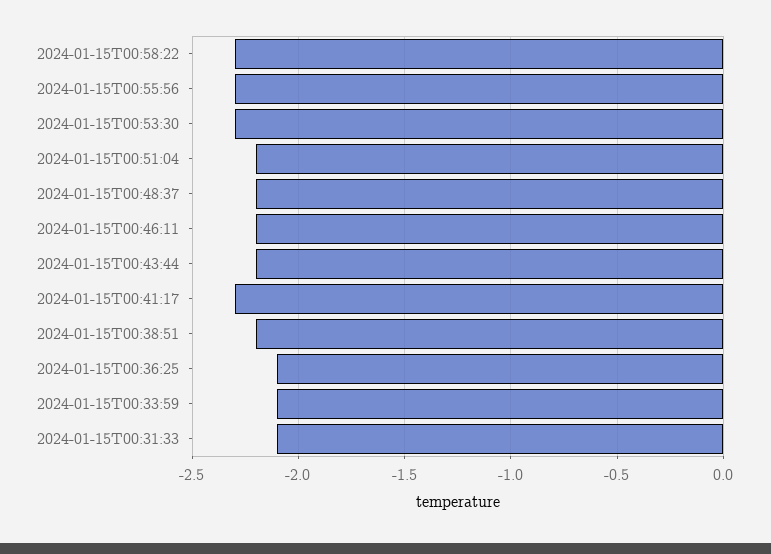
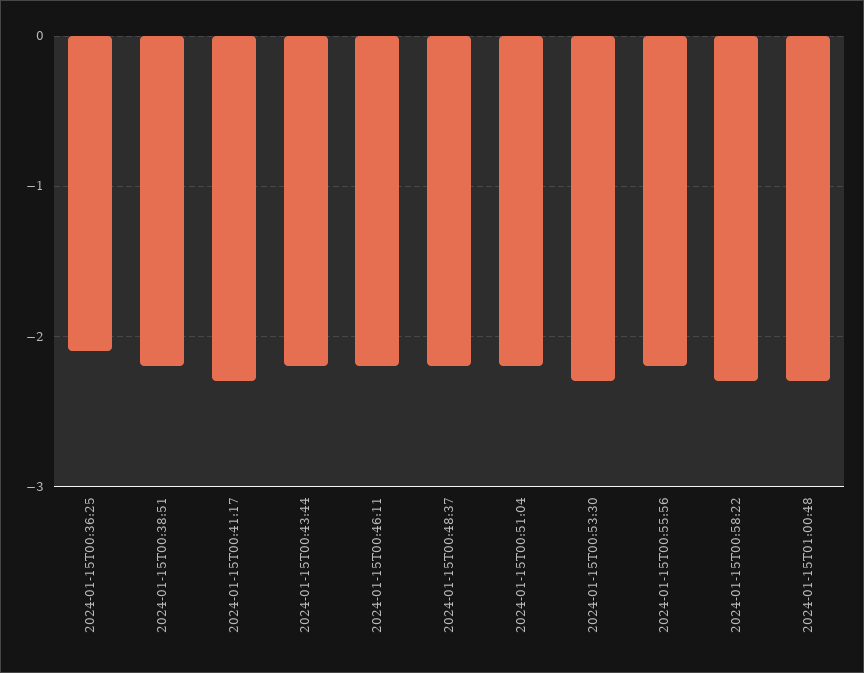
2024-01-15T00:55:56: -2.3 -> -2.2
2024-01-15T00:33:59: -2.1 -> none
2024-01-15T00:31:33: -2.1 -> none
2024-01-15T01:00:48: none -> -2.3

